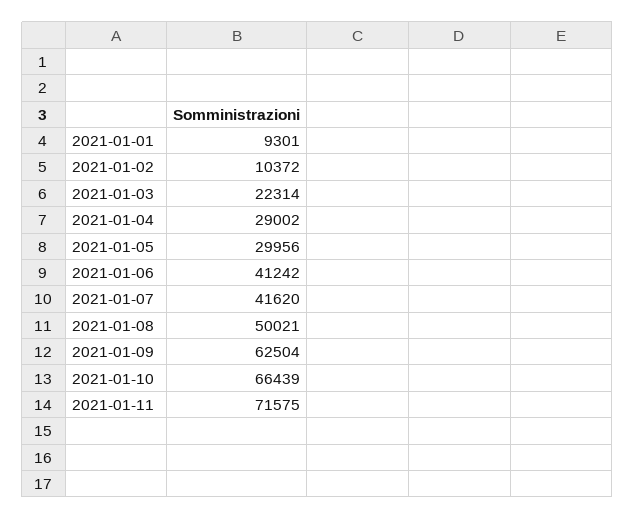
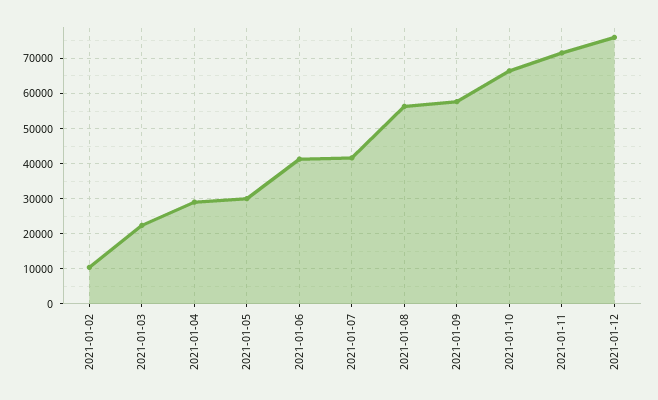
2021-01-01: 9301 -> none
2021-01-08: 50021 -> 56000
2021-01-09: 62504 -> 58000
2021-01-12: none -> 76000

